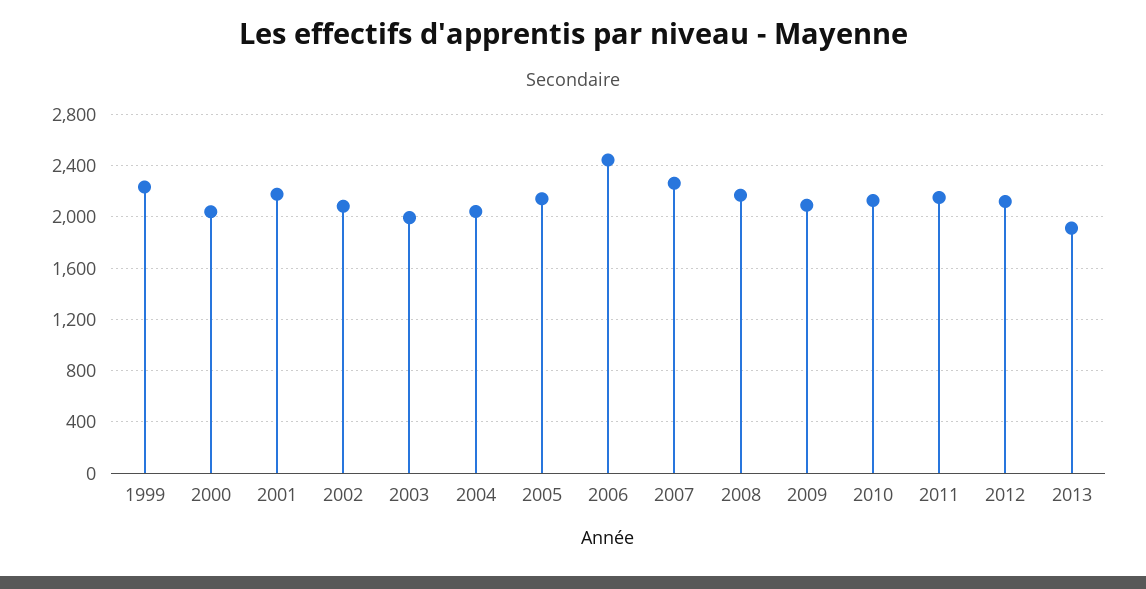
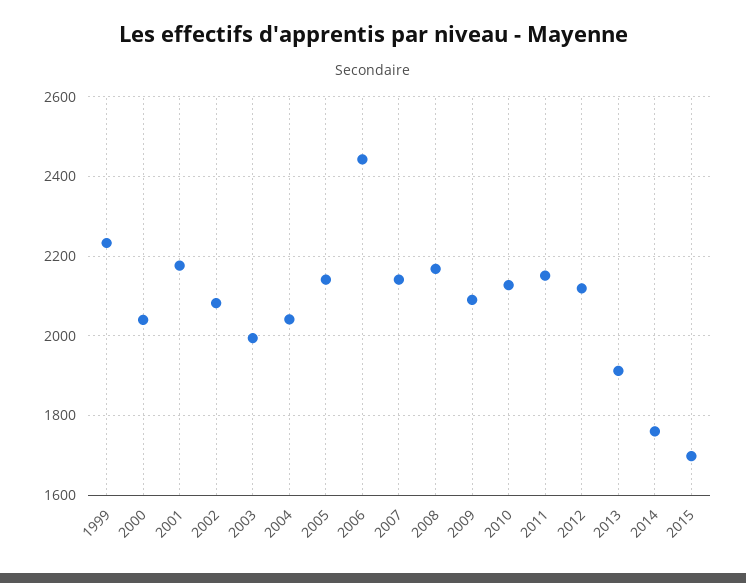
2007: 2250 -> 2140
2014: none -> 1760
2015: none -> 1700

